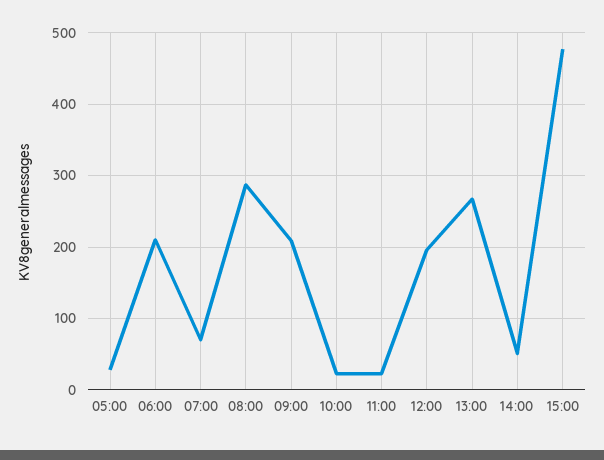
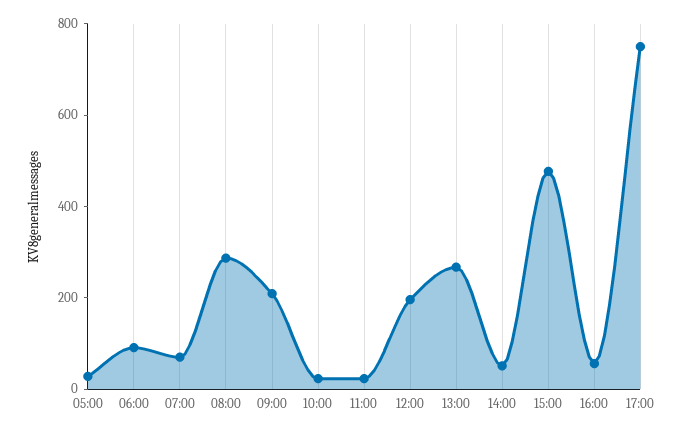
06:00: 210 -> 100
16:00: none -> 50
17:00: none -> 750

